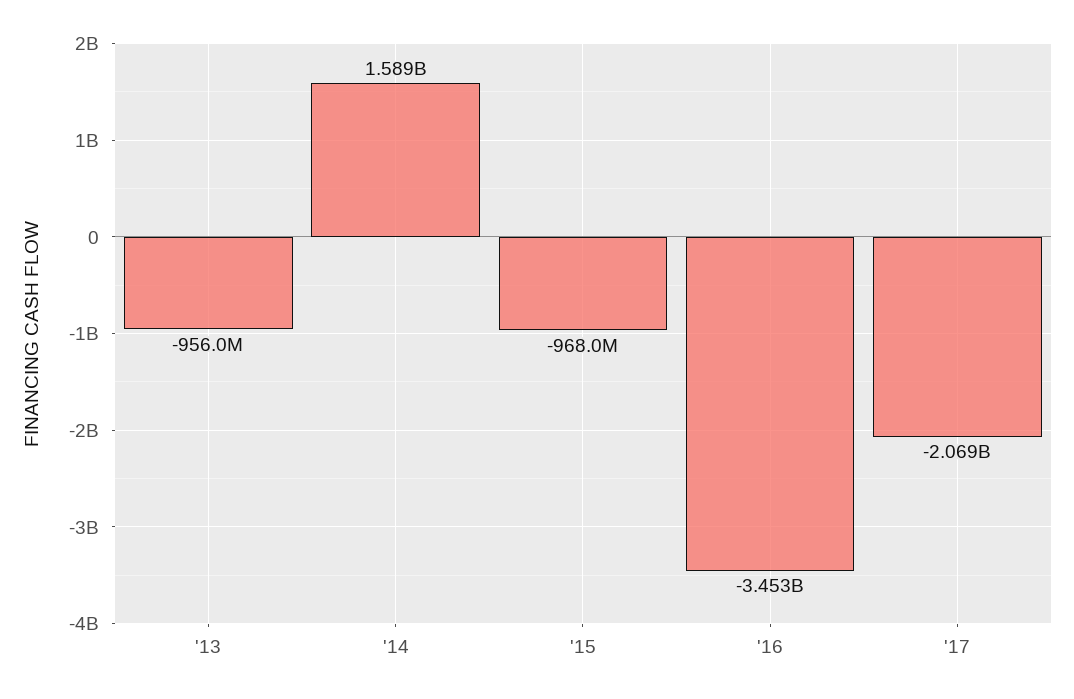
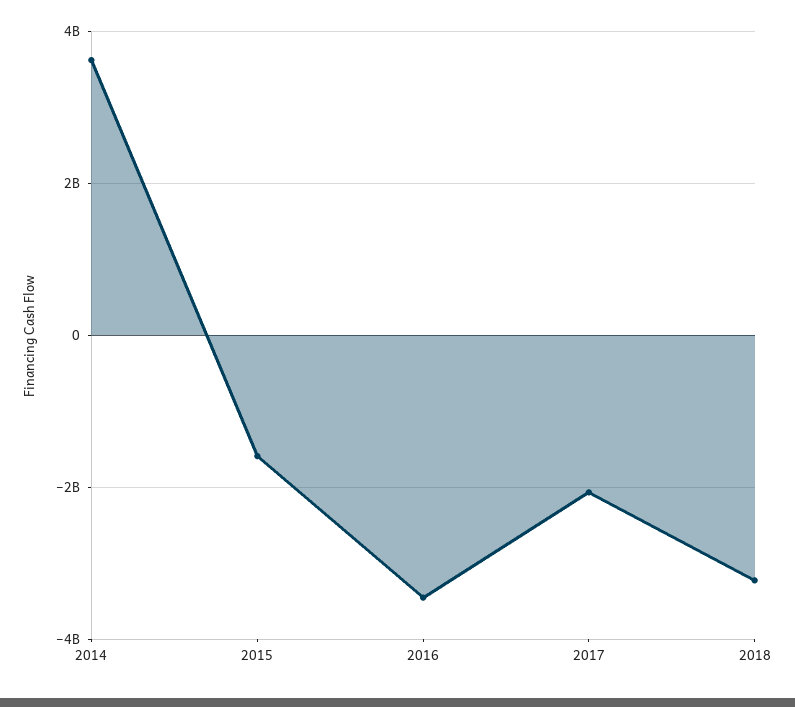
'13: -956000000 -> none
'14: 1589000000 -> 3600000000
'15: -968000000 -> -1600000000
2018: none -> -3200000000

